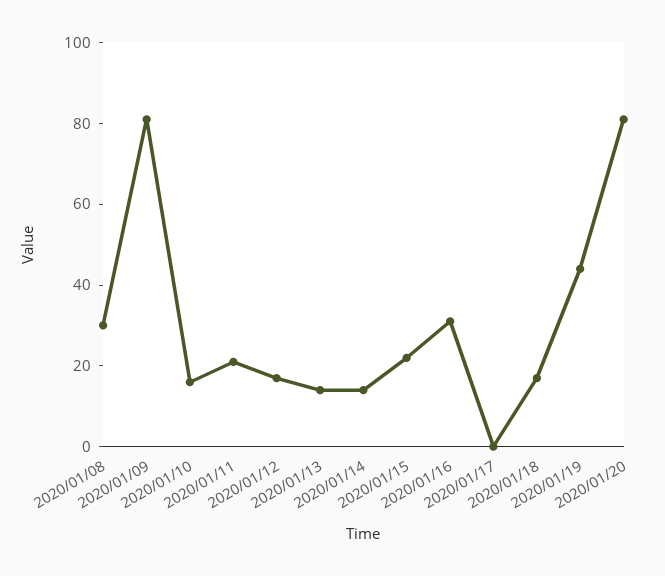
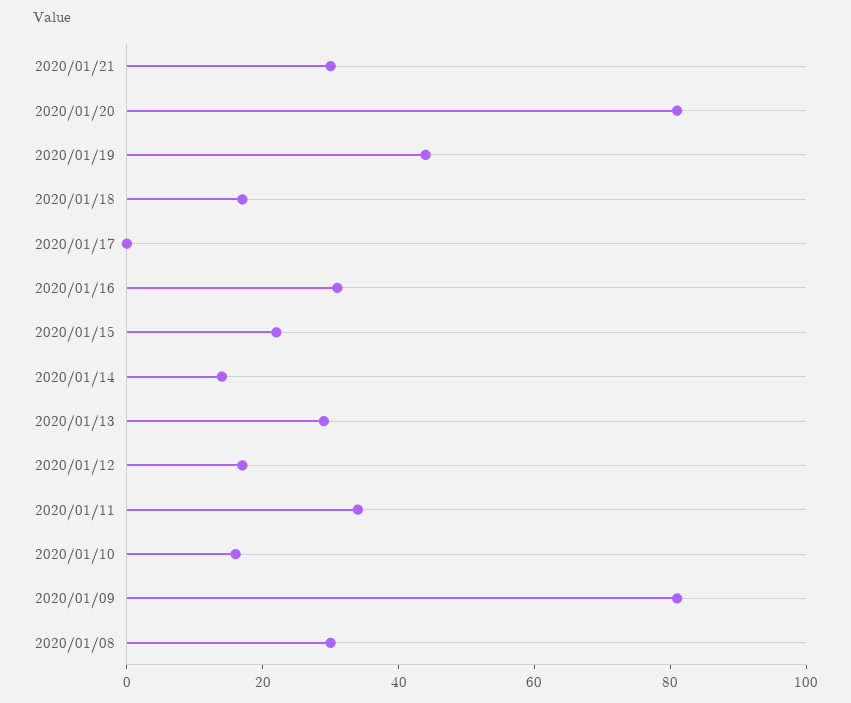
2020/01/11: 20 -> 35
2020/01/13: 15 -> 30
2020/01/21: none -> 30

